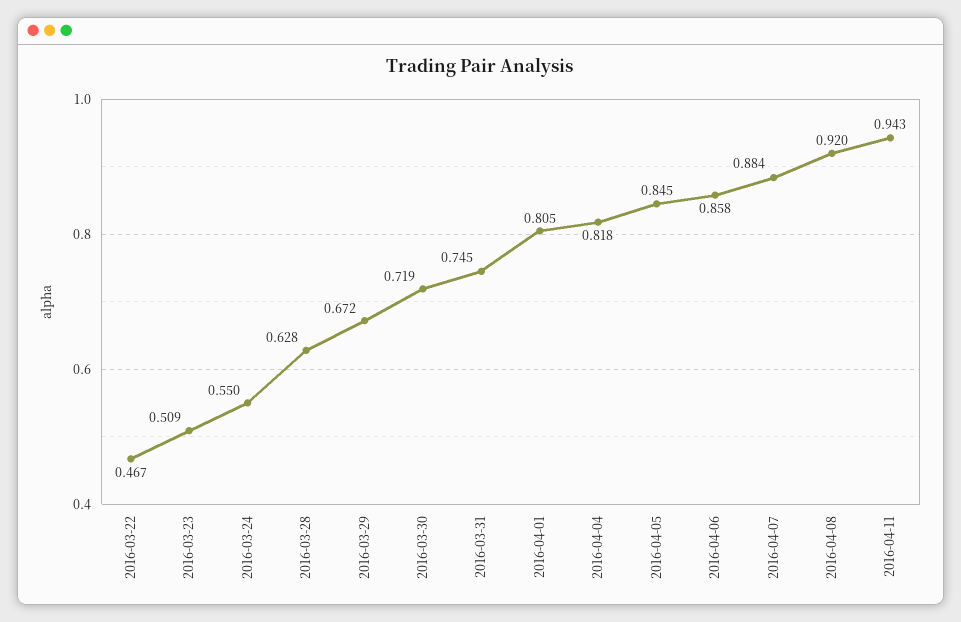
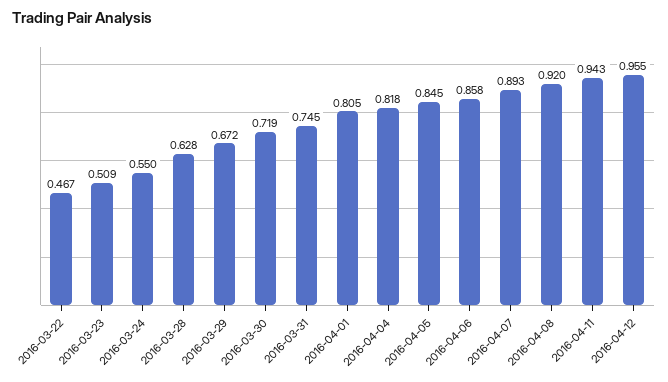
2016-04-07: 0.884 -> 0.893
2016-04-12: none -> 0.955

